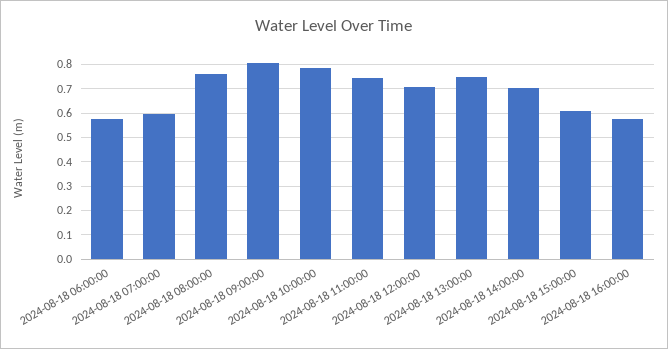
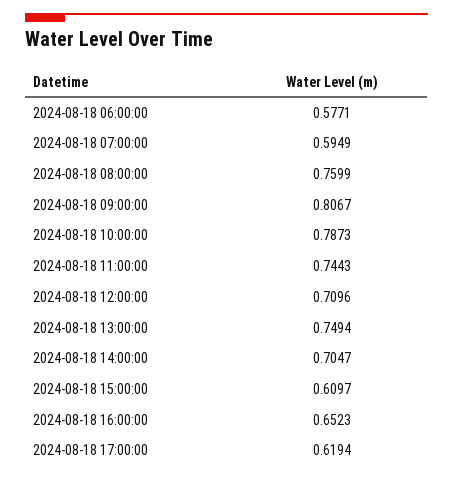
2024-08-18 16:00:00: 0.575 -> 0.6523
2024-08-18 17:00:00: none -> 0.6194

